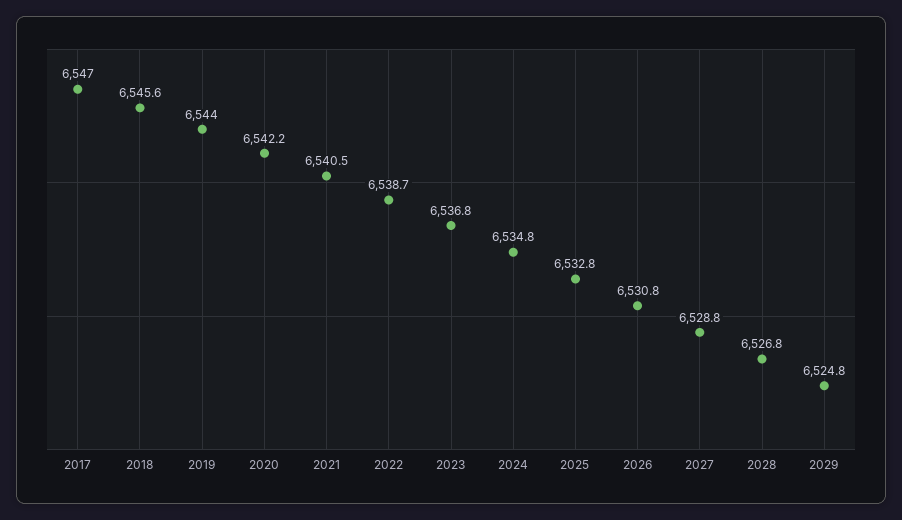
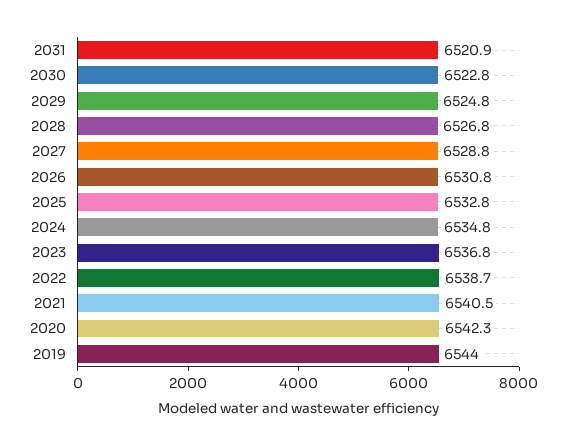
2017: 6547 -> none
2018: 6545.6 -> none
2020: 6542.2 -> 6542.3
2031: none -> 6520.9
2030: none -> 6522.8

